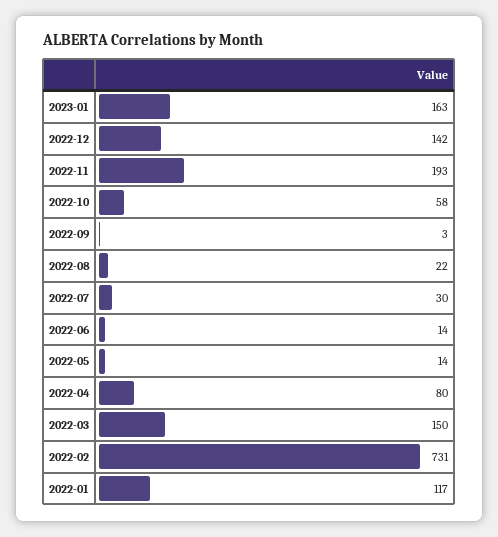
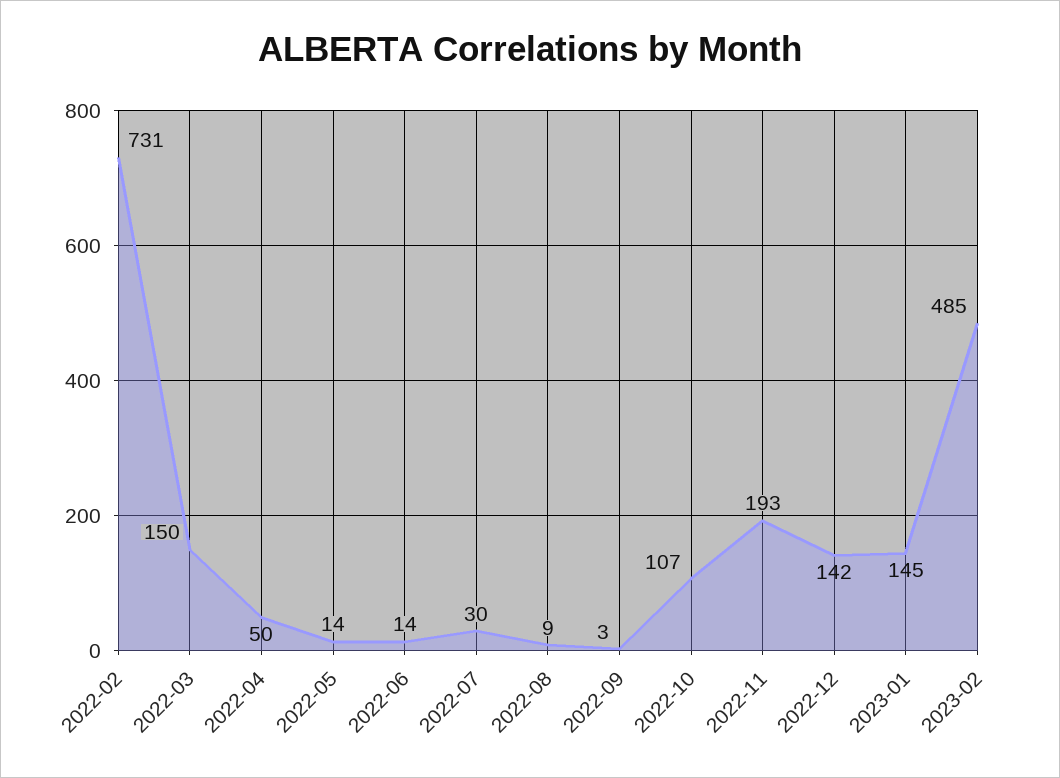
2023-01: 163 -> 145
2022-10: 58 -> 107
2022-08: 22 -> 9
2022-04: 80 -> 50
2022-01: 117 -> none
2023-02: none -> 485

